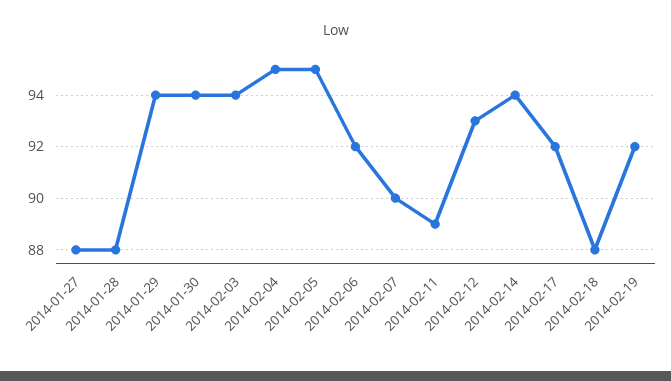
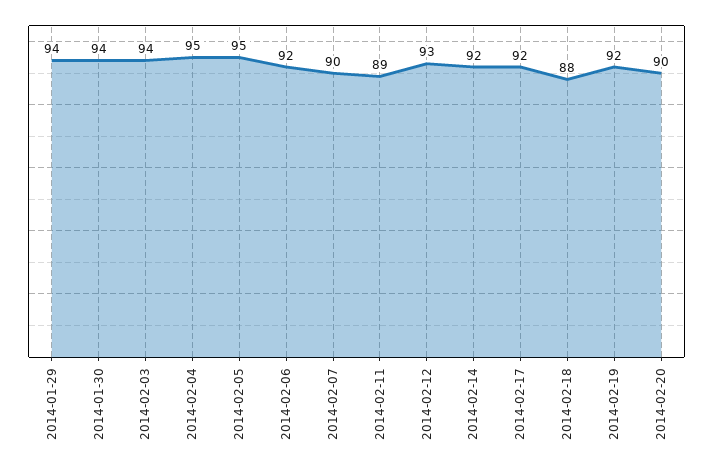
2014-01-27: 88 -> none
2014-01-28: 88 -> none
2014-02-14: 94 -> 92
2014-02-20: none -> 90

